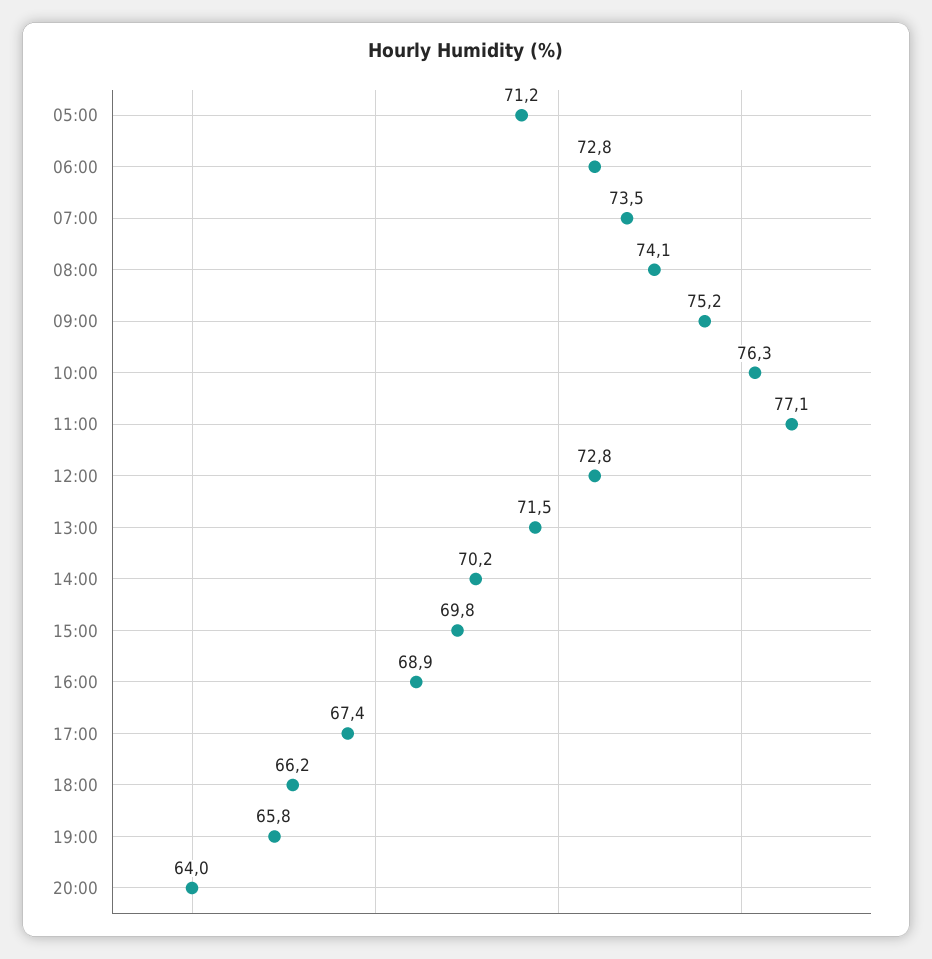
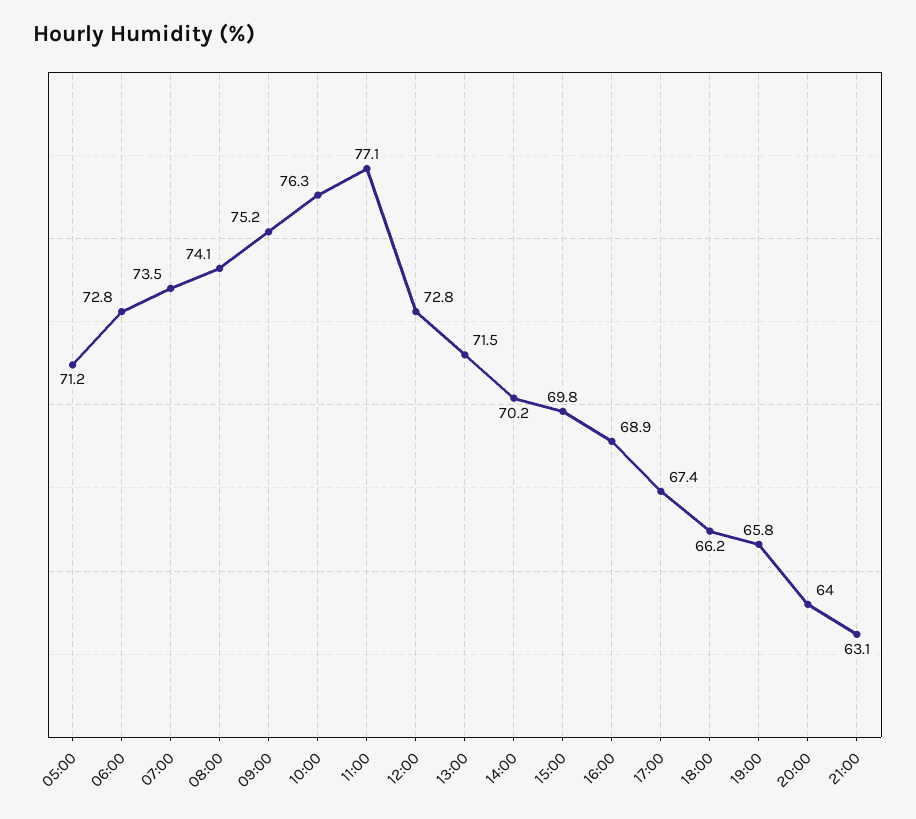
21:00: none -> 63.1

